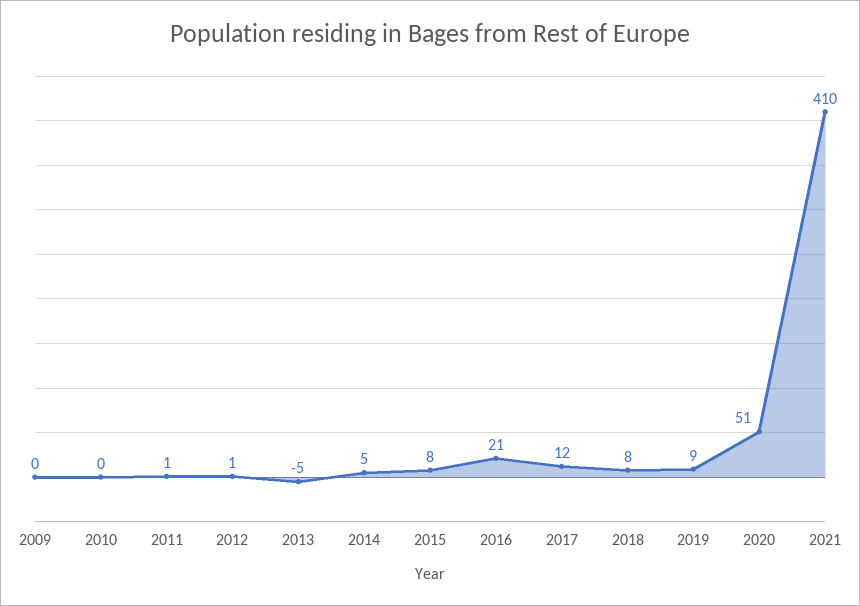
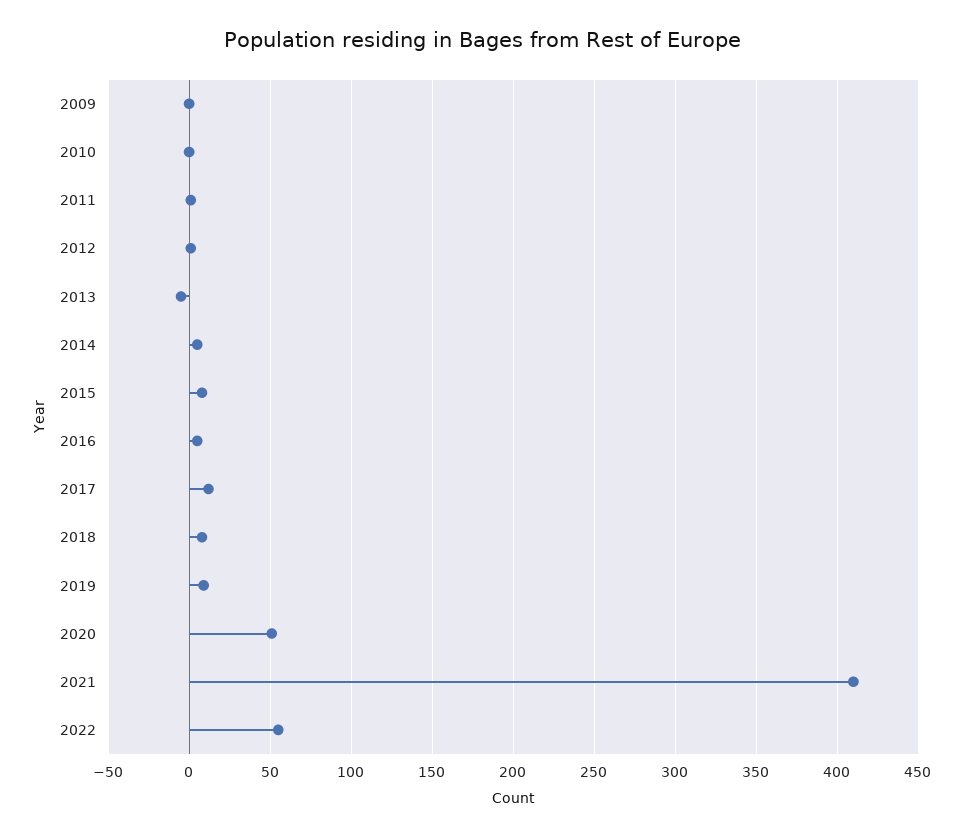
2016: 21 -> 5
2022: none -> 55

